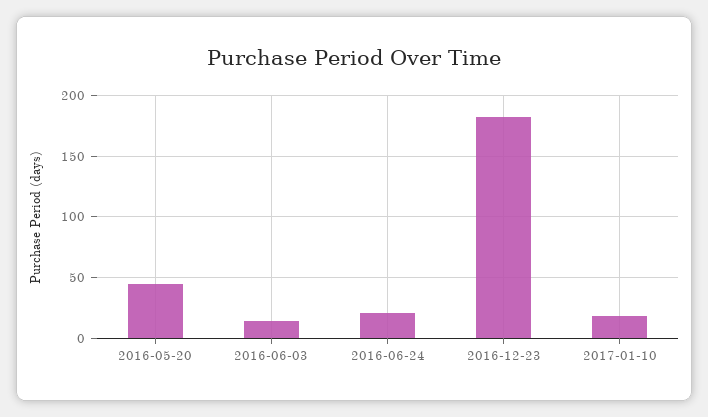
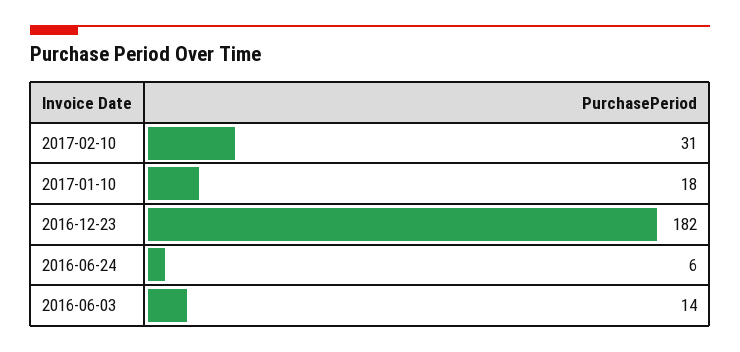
2016-05-20: 45 -> none
2016-06-24: 20 -> 6
2017-02-10: none -> 31

